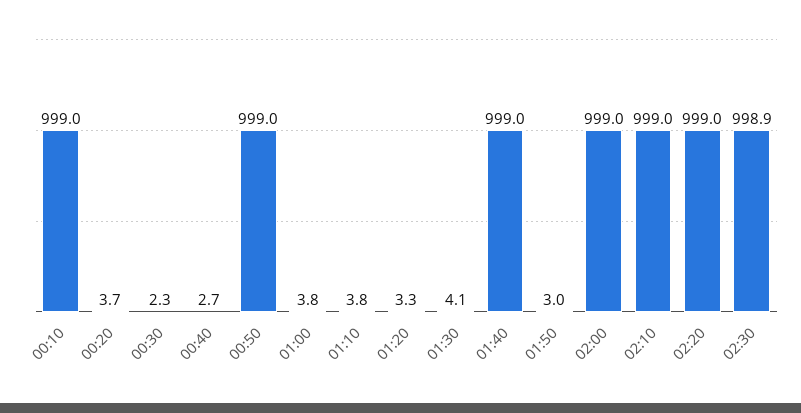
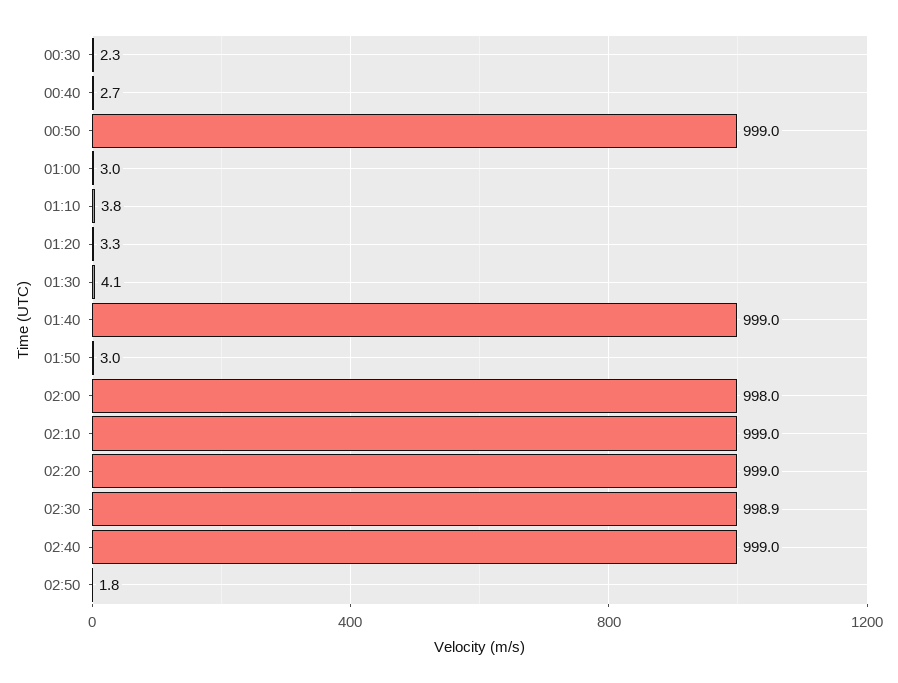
00:10: 999 -> none
00:20: 3.7 -> none
01:00: 3.8 -> 3
02:00: 999 -> 998
02:40: none -> 999
02:50: none -> 1.8

